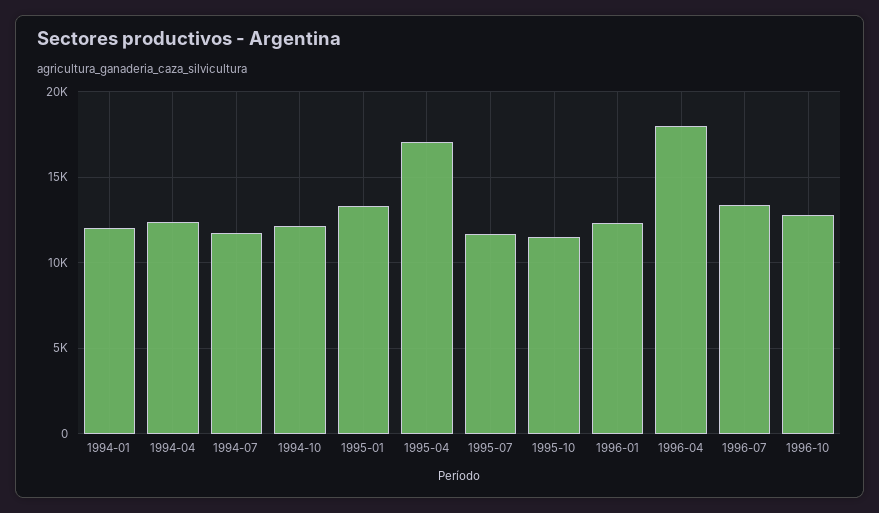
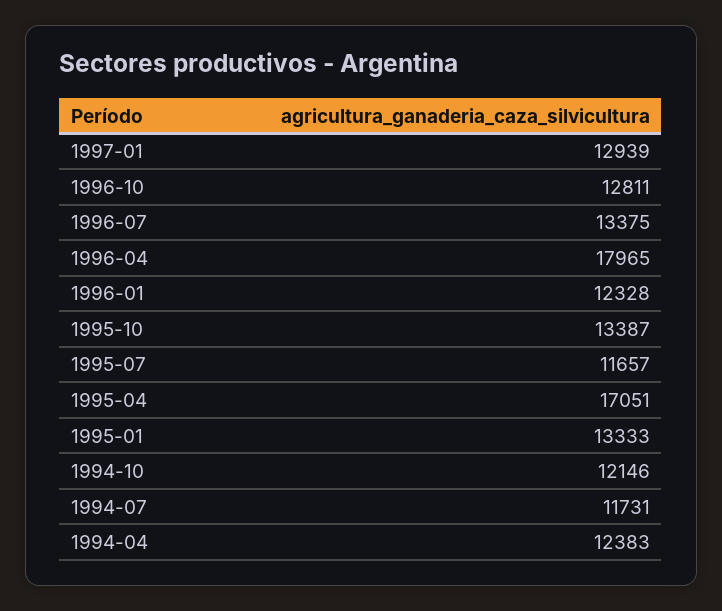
1994-01: 12000 -> none
1995-10: 11500 -> 13387
1997-01: none -> 12939

